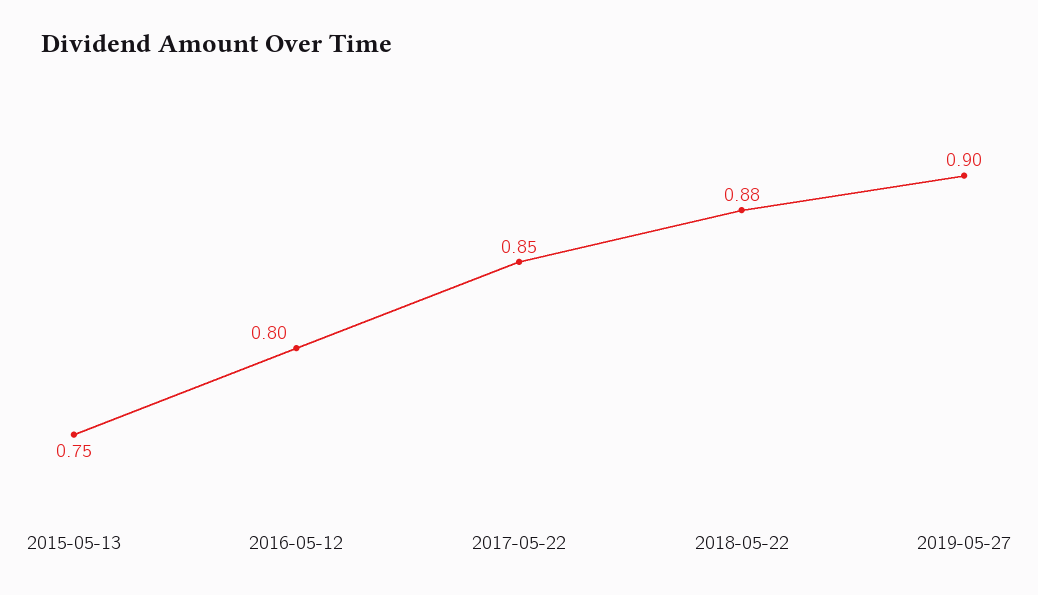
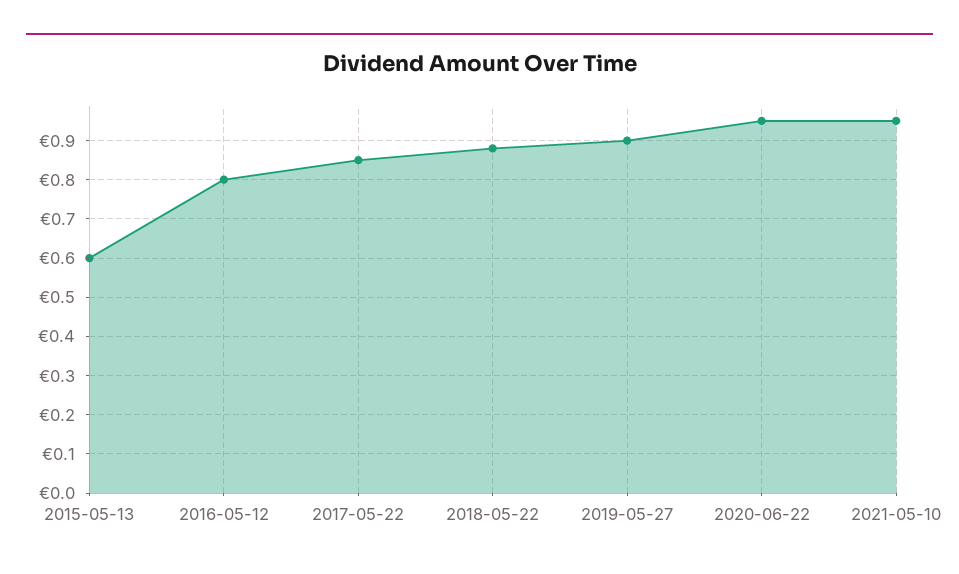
2015-05-13: 0.75 -> 0.6
2020-06-22: none -> 0.95
2021-05-10: none -> 0.95

